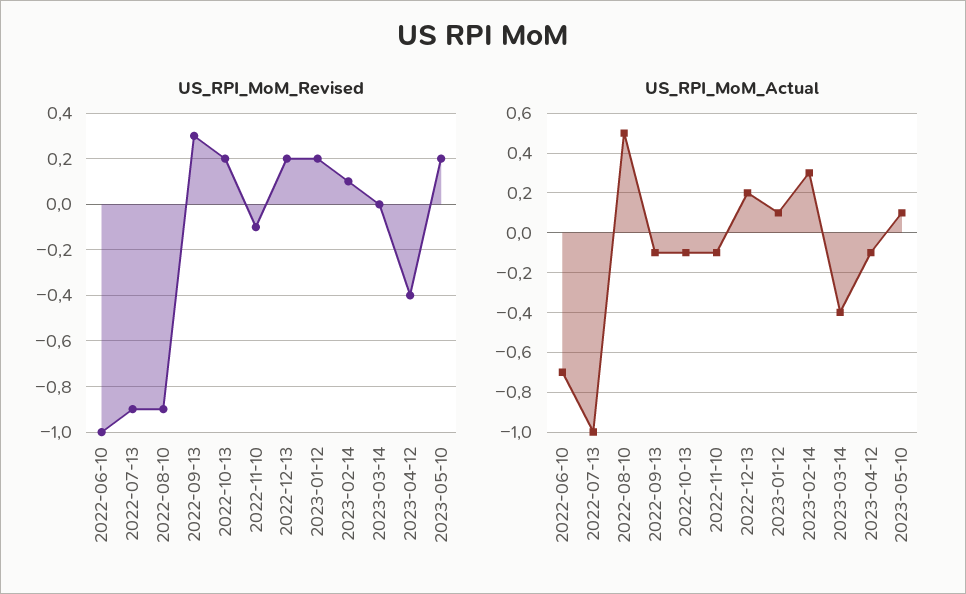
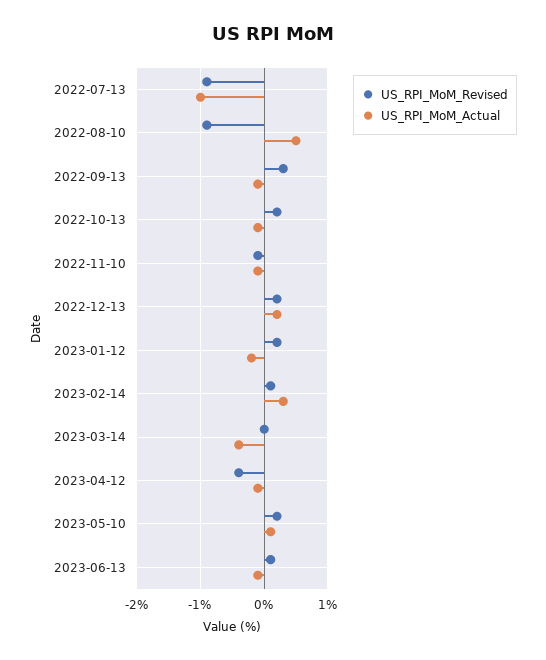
US_RPI_MoM_Revised, 2022-06-10: -1 -> none
US_RPI_MoM_Actual, 2022-06-10: -0.7 -> none
US_RPI_MoM_Actual, 2023-01-12: 0.1 -> -0.2
US_RPI_MoM_Revised, 2023-06-13: none -> 0.1
US_RPI_MoM_Actual, 2023-06-13: none -> -0.1

